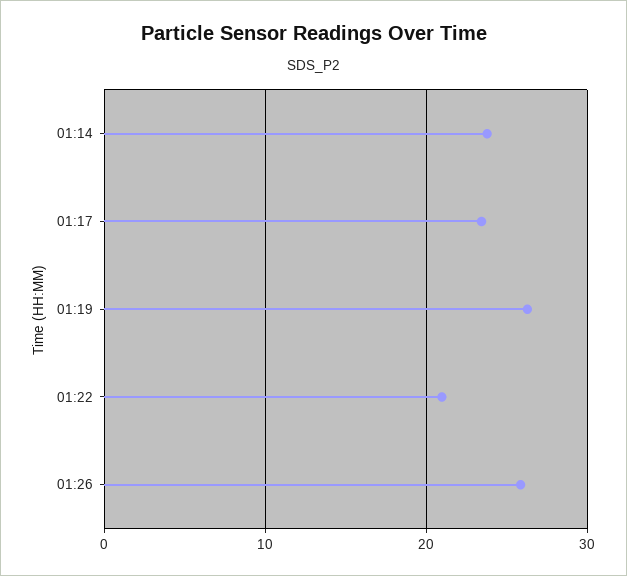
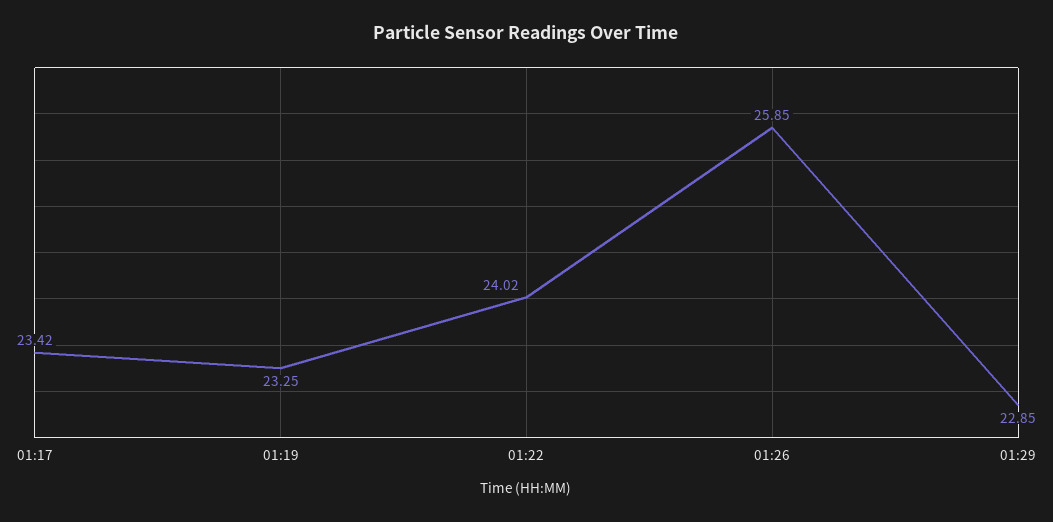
01:14: 24 -> none
01:19: 26 -> 23.25
01:22: 21 -> 24.02
01:29: none -> 22.85

